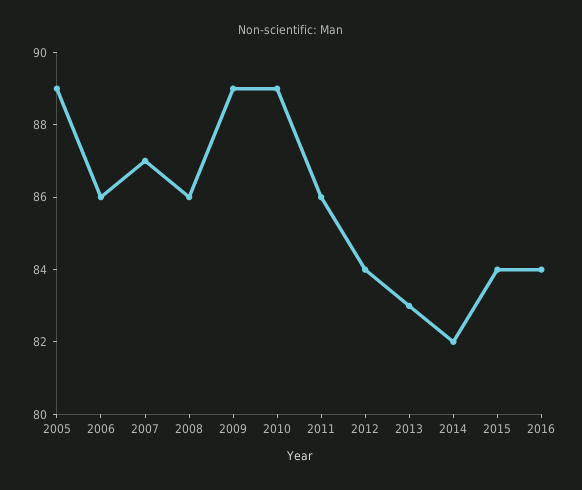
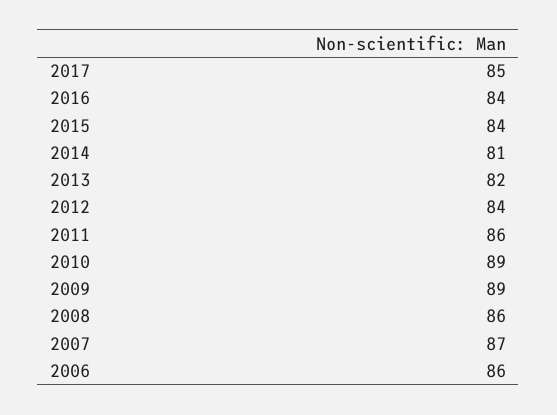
2005: 89 -> none
2013: 83 -> 82
2014: 82 -> 81
2017: none -> 85

